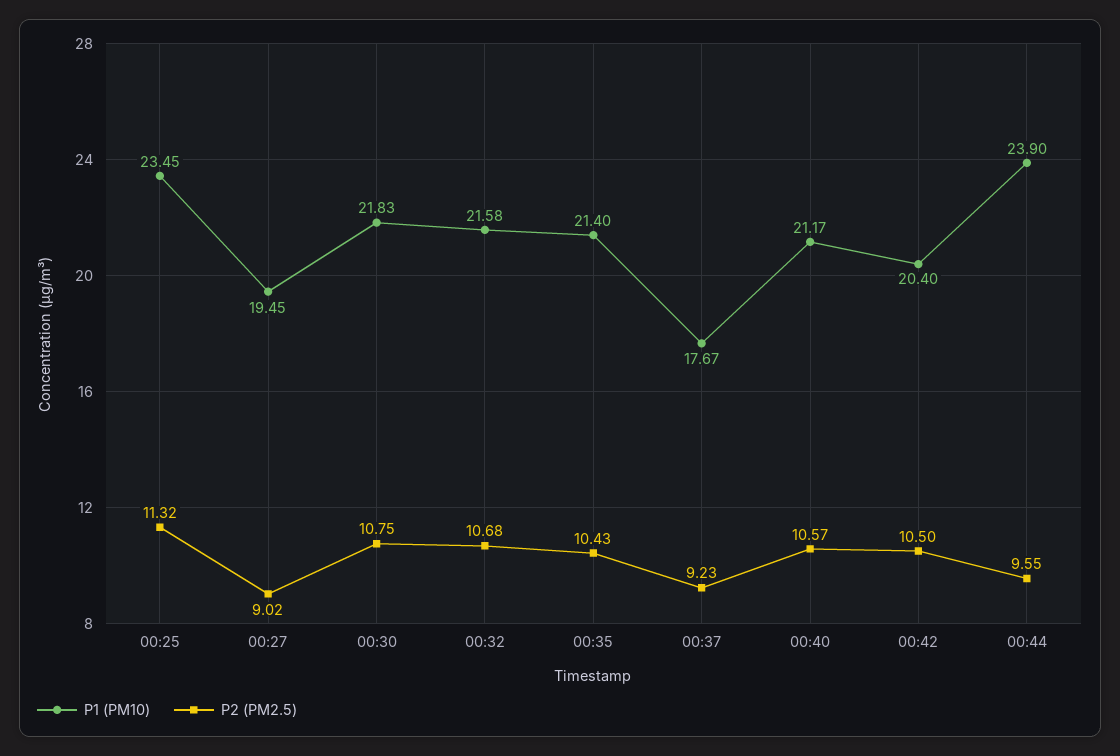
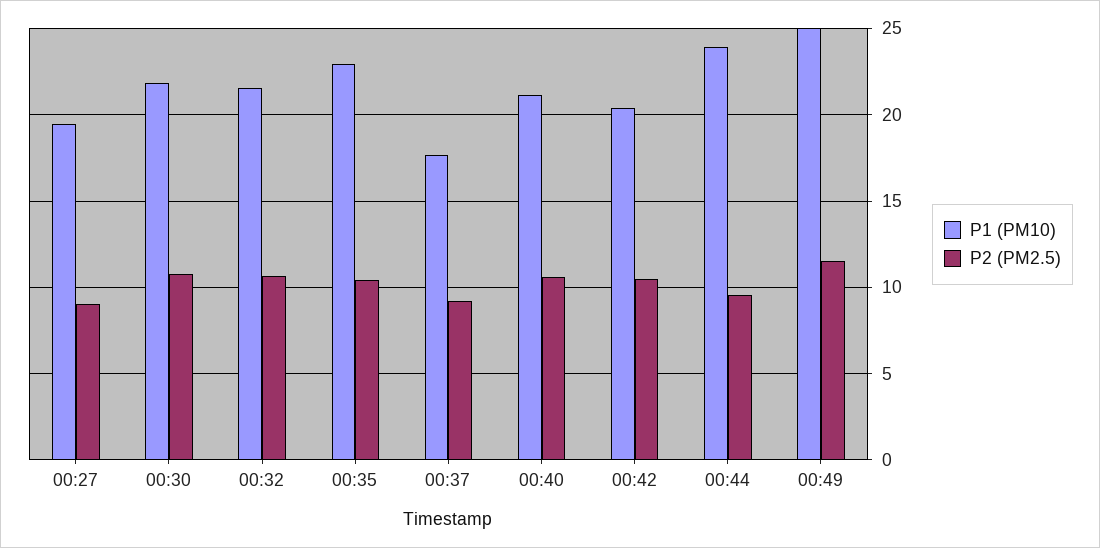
P1 (PM10), 00:25: 23.45 -> none
P2 (PM2.5), 00:25: 11.32 -> none
P1 (PM10), 00:35: 21.4 -> 23
P1 (PM10), 00:49: none -> 25
P2 (PM2.5), 00:49: none -> 11.5

